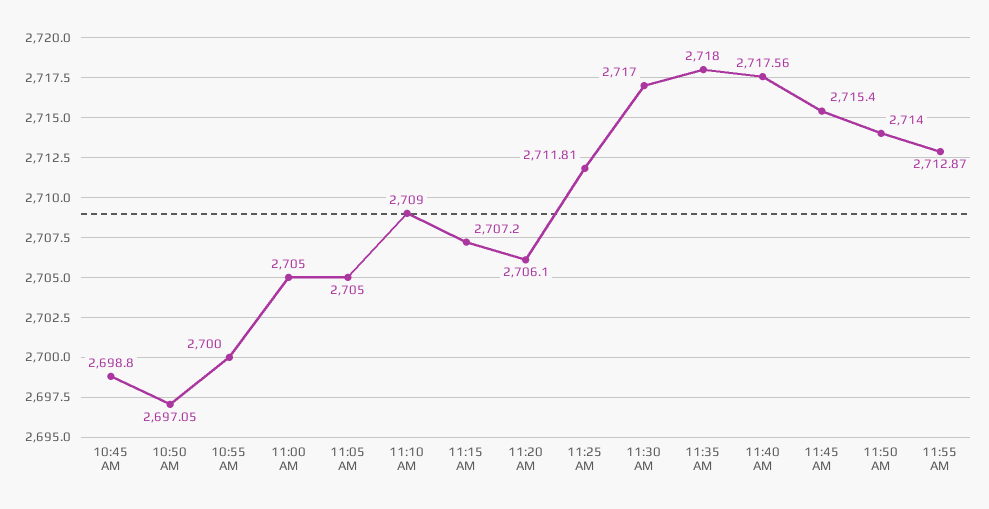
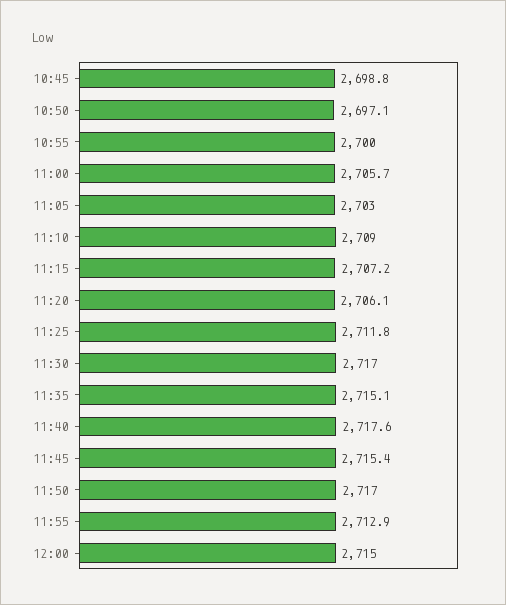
11:00 AM: 2705 -> 2705.7
11:05 AM: 2705 -> 2703
11:35 AM: 2718 -> 2715.1
11:50 AM: 2714 -> 2717
12:00: none -> 2715

